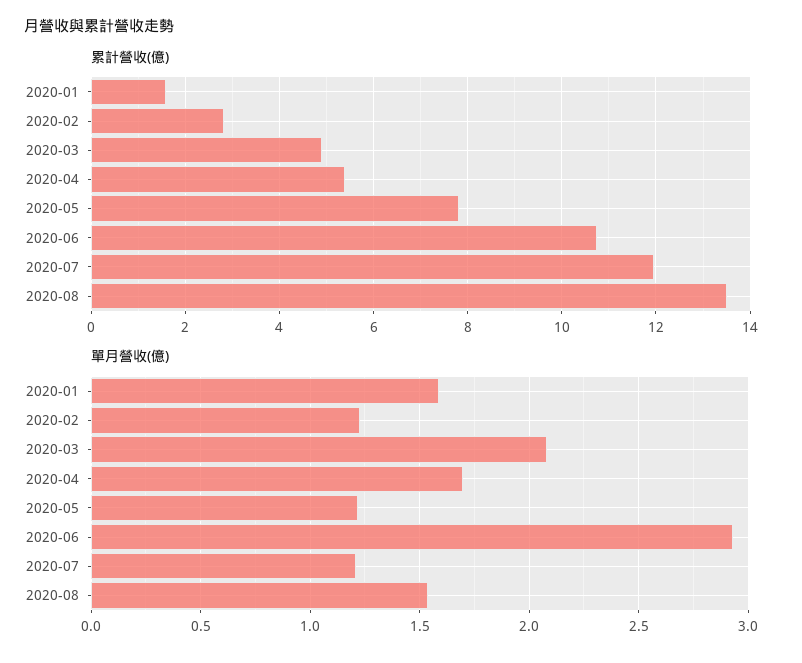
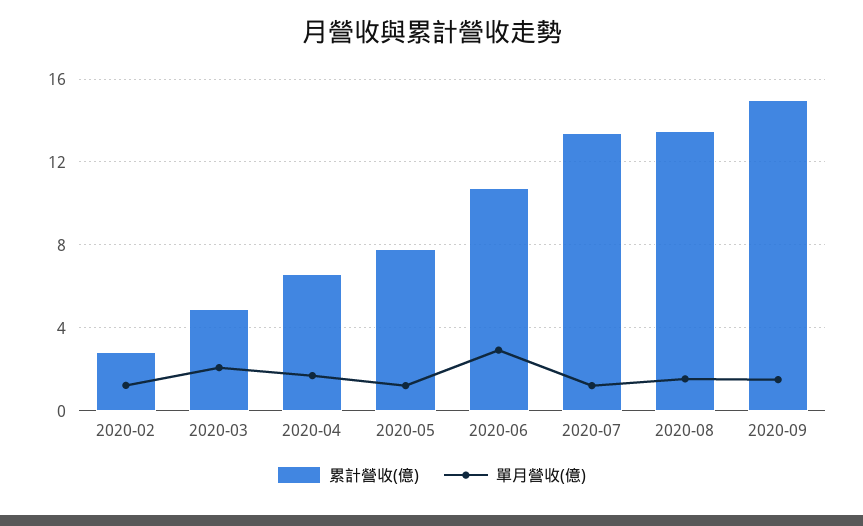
累計營收(億), 2020-01: 1.6 -> none
累計營收(億), 2020-04: 5.4 -> 6.5
累計營收(億), 2020-07: 12 -> 13.5
單月營收(億), 2020-01: 1.6 -> none
累計營收(億), 2020-09: none -> 15
單月營收(億), 2020-09: none -> 1.5

